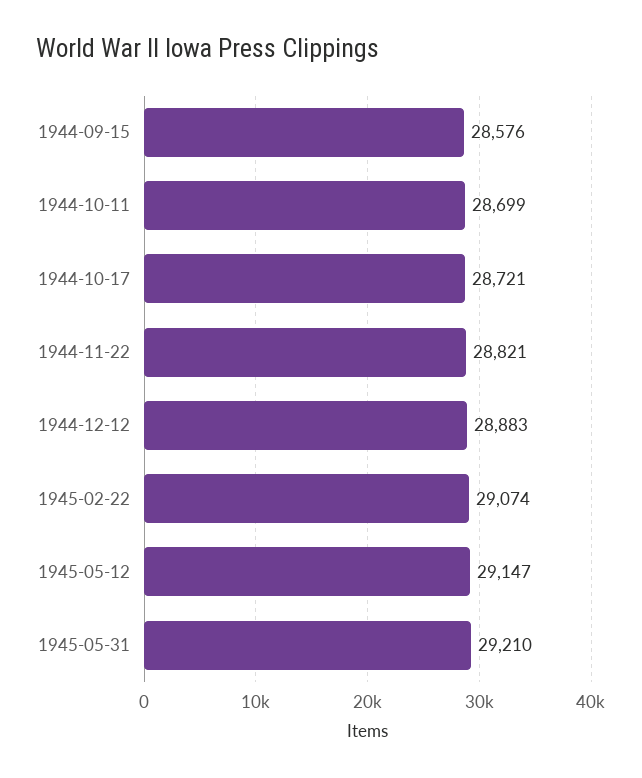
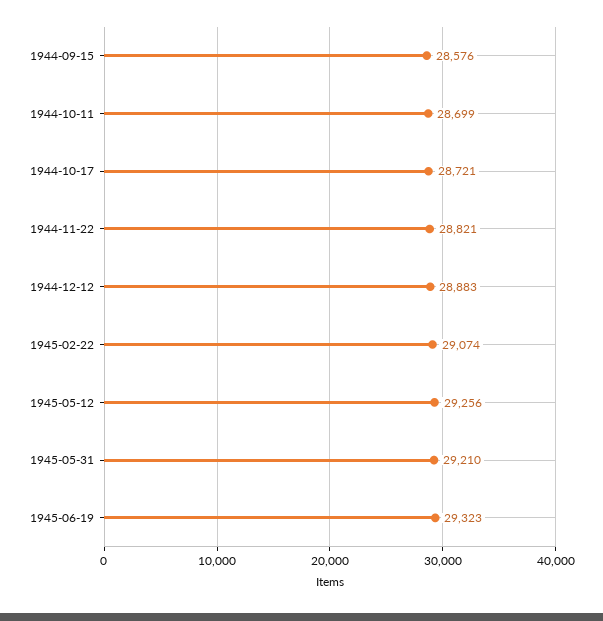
1945-05-12: 29147 -> 29256
1945-06-19: none -> 29323

